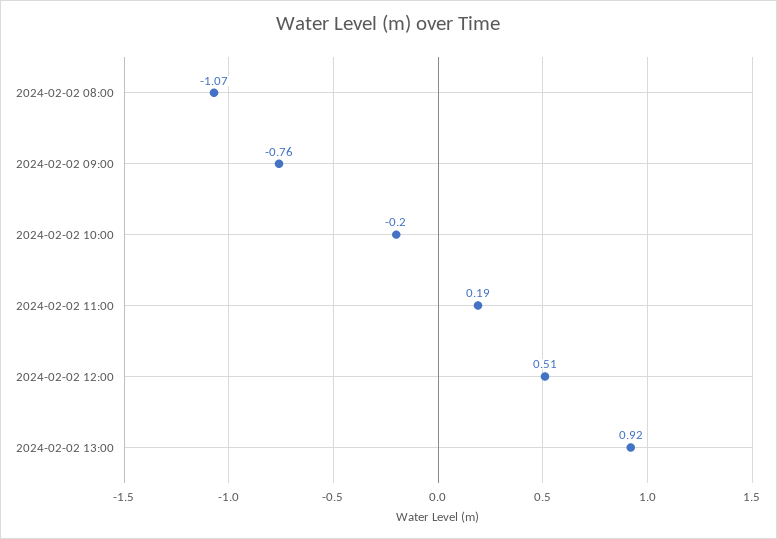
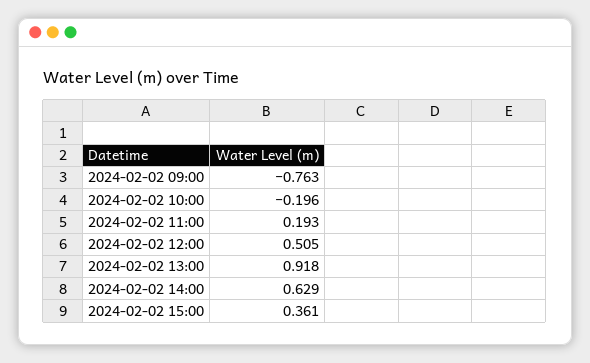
2024-02-02 08:00: -1.07 -> none
2024-02-02 14:00: none -> 0.629
2024-02-02 15:00: none -> 0.361

